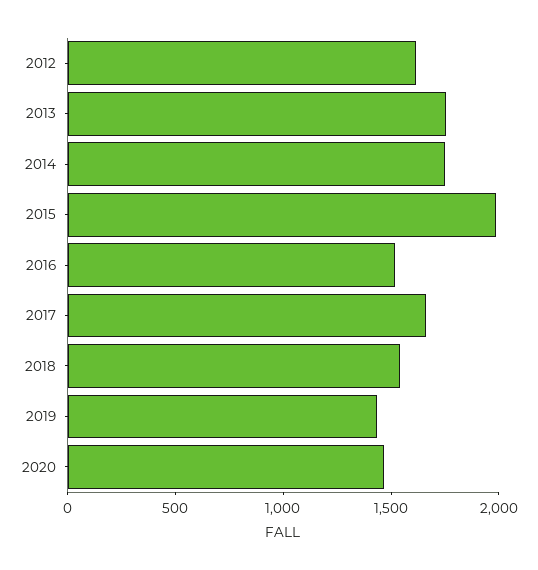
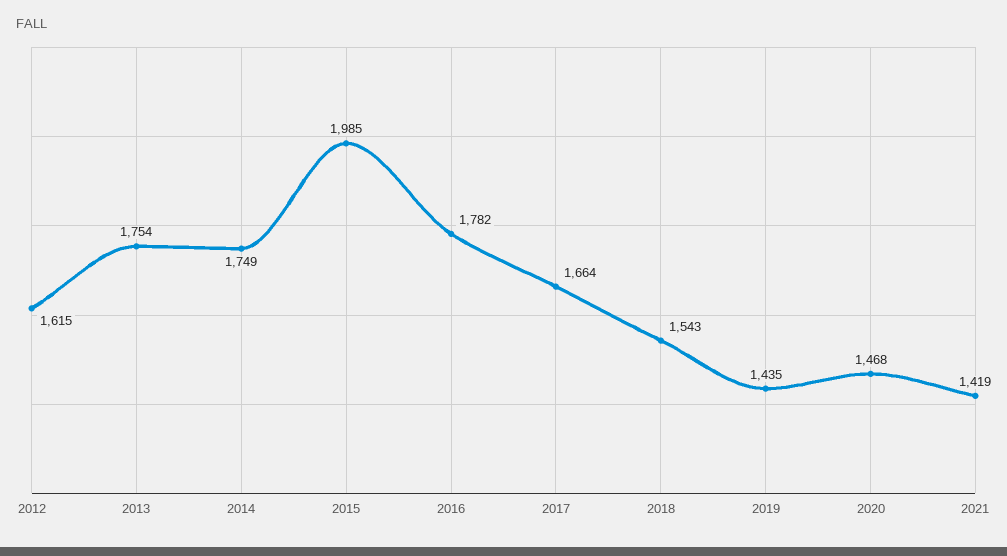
2016: 1500 -> 1782
2021: none -> 1419

